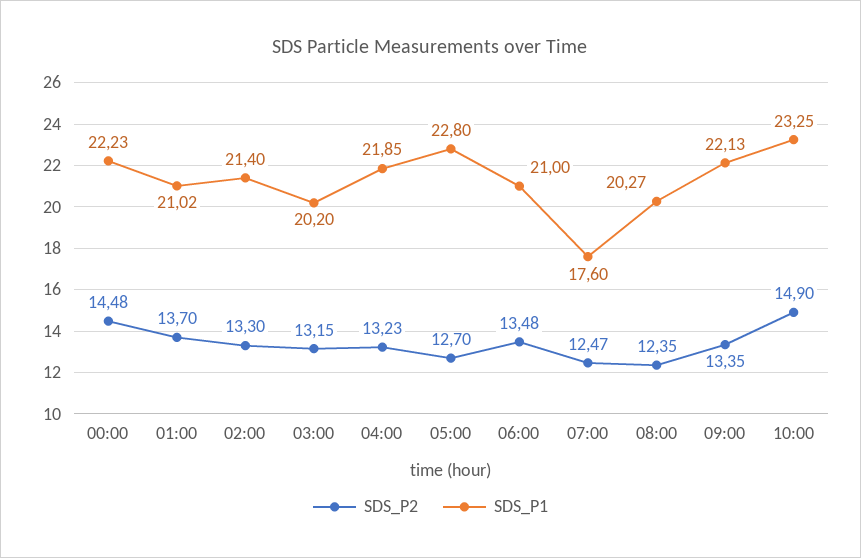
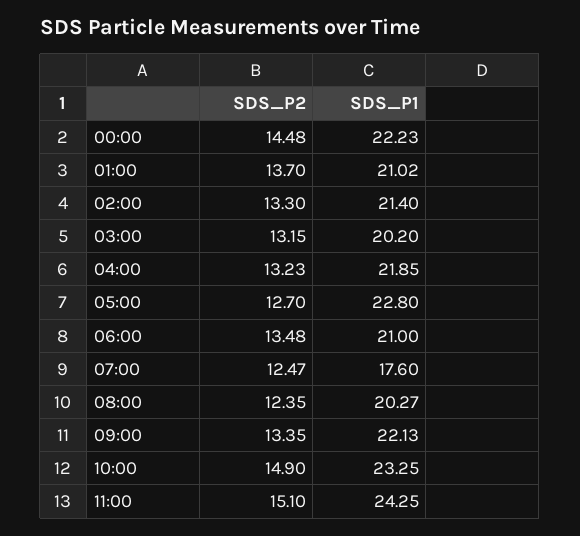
SDS_P2, 11:00: none -> 15.1
SDS_P1, 11:00: none -> 24.25

